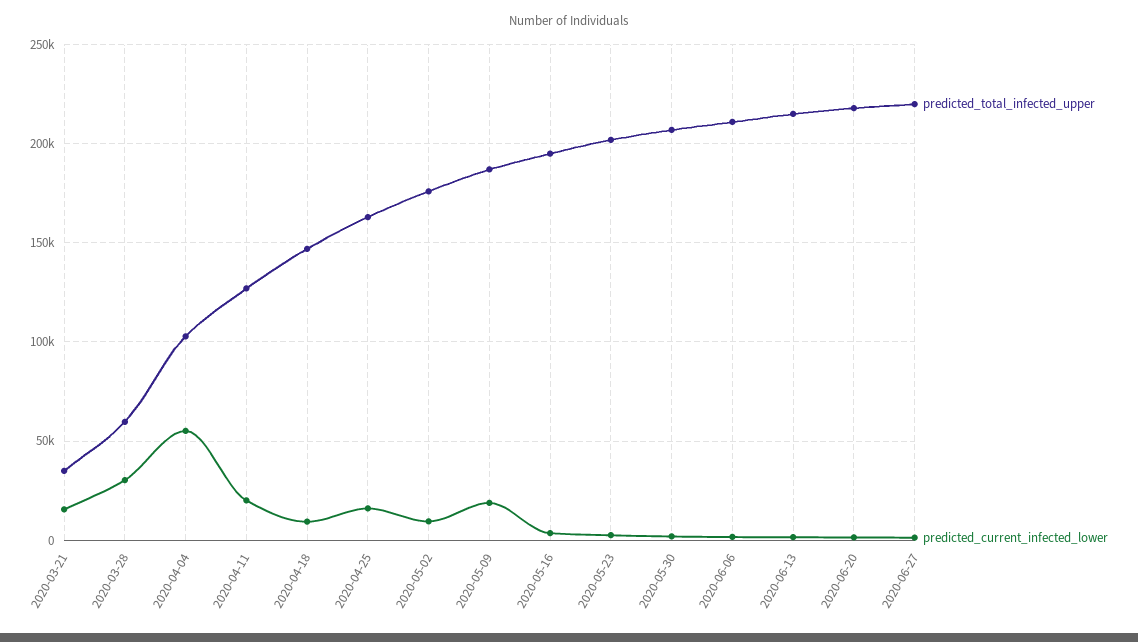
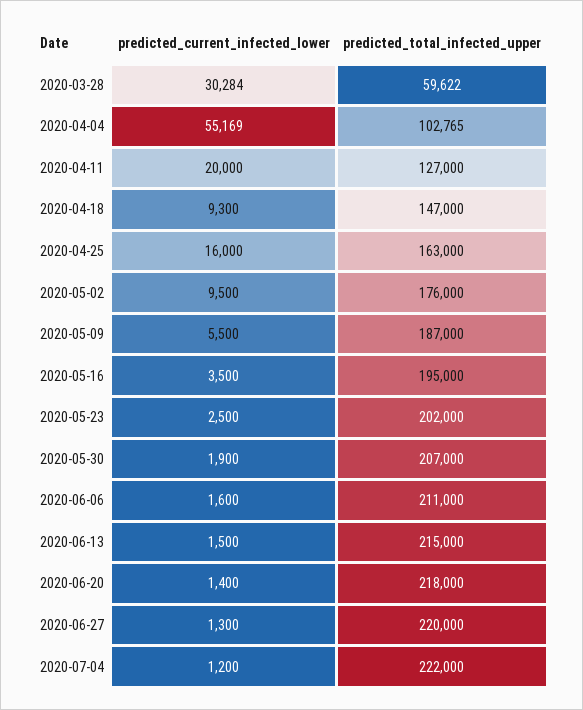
predicted_total_infected_upper, 2020-03-21: 35000 -> none
predicted_current_infected_lower, 2020-03-21: 15000 -> none
predicted_current_infected_lower, 2020-05-09: 20000 -> 5500
predicted_current_infected_lower, 2020-07-04: none -> 1200
predicted_total_infected_upper, 2020-07-04: none -> 222000

